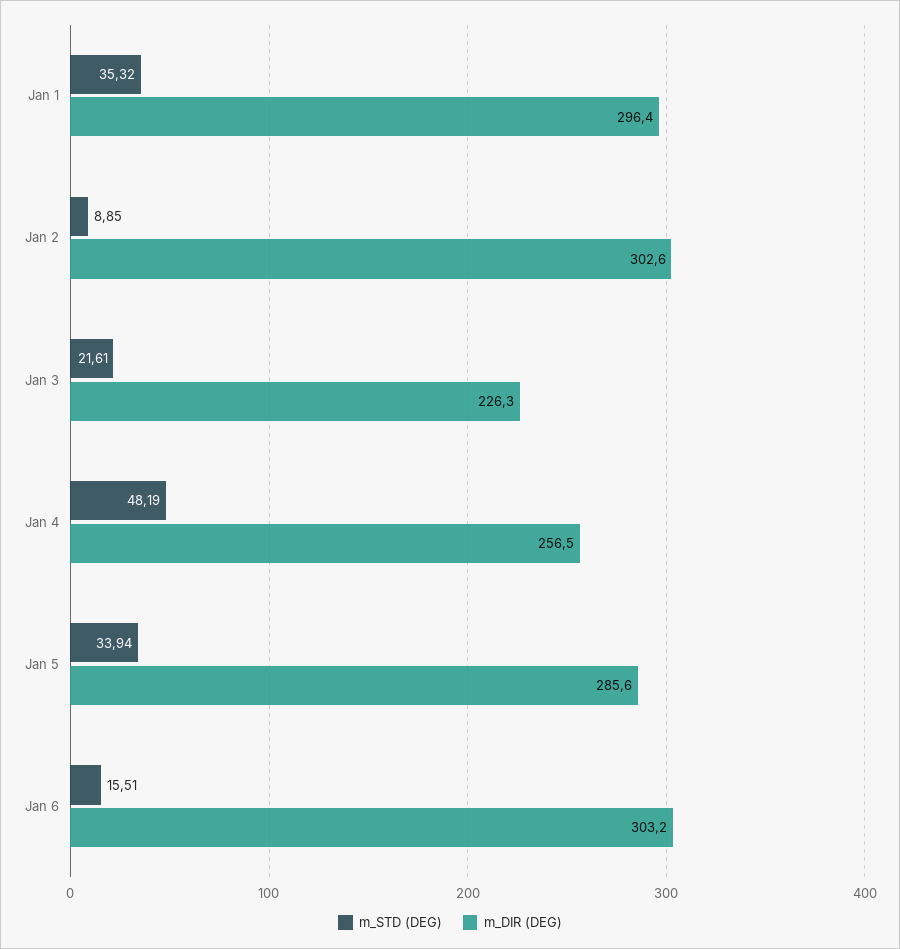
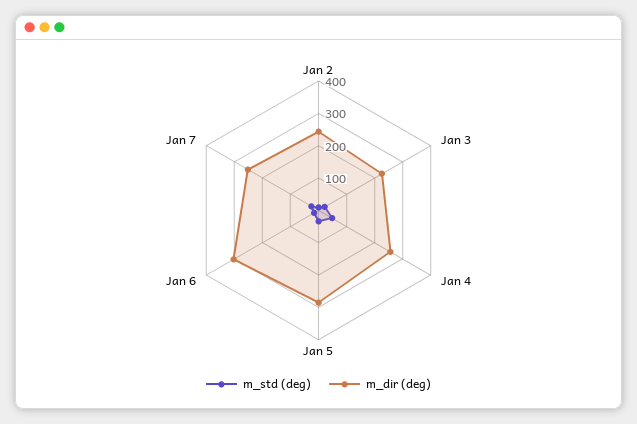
m_STD (DEG), Jan 1: 35.32 -> none
m_DIR (DEG), Jan 1: 296.4 -> none
m_DIR (DEG), Jan 2: 302.6 -> 250
m_STD (DEG), Jan 7: none -> 25
m_DIR (DEG), Jan 7: none -> 250

